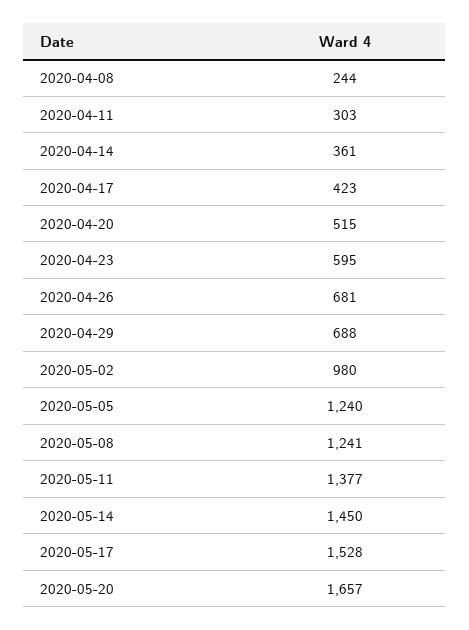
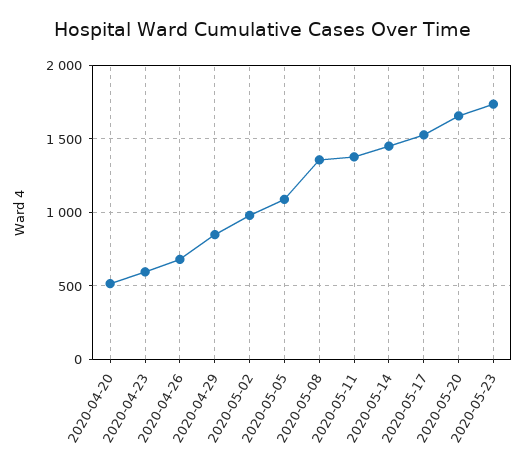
2020-04-08: 244 -> none
2020-04-11: 303 -> none
2020-04-14: 361 -> none
2020-04-17: 423 -> none
2020-04-29: 688 -> 850
2020-05-05: 1240 -> 1100
2020-05-08: 1241 -> 1350
2020-05-23: none -> 1750

